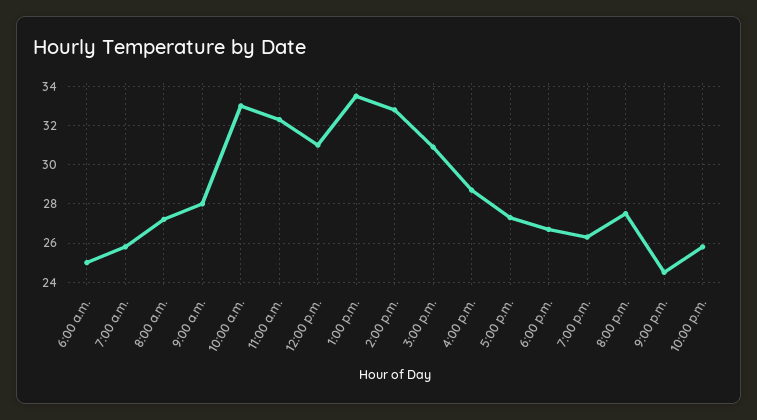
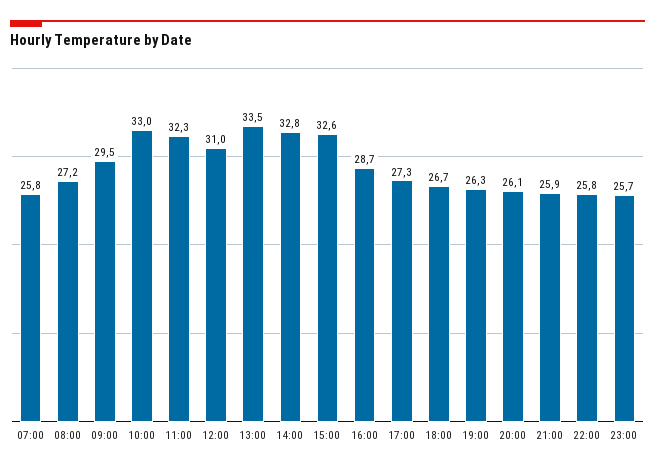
6:00 a.m.: 25 -> none
9:00 a.m.: 28 -> 29.5
3:00 p.m.: 31 -> 32.6
8:00 p.m.: 27.5 -> 26.1
9:00 p.m.: 24.5 -> 25.9
23:00: none -> 25.7

